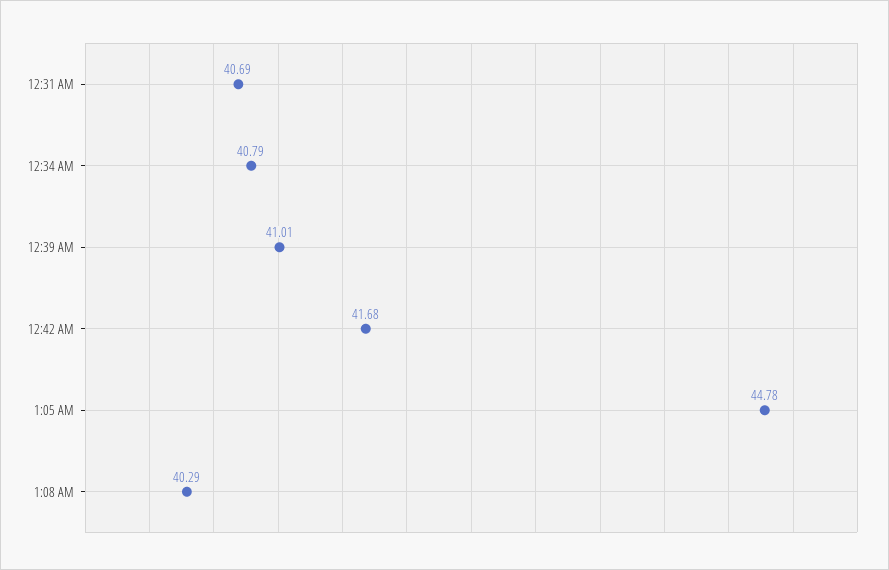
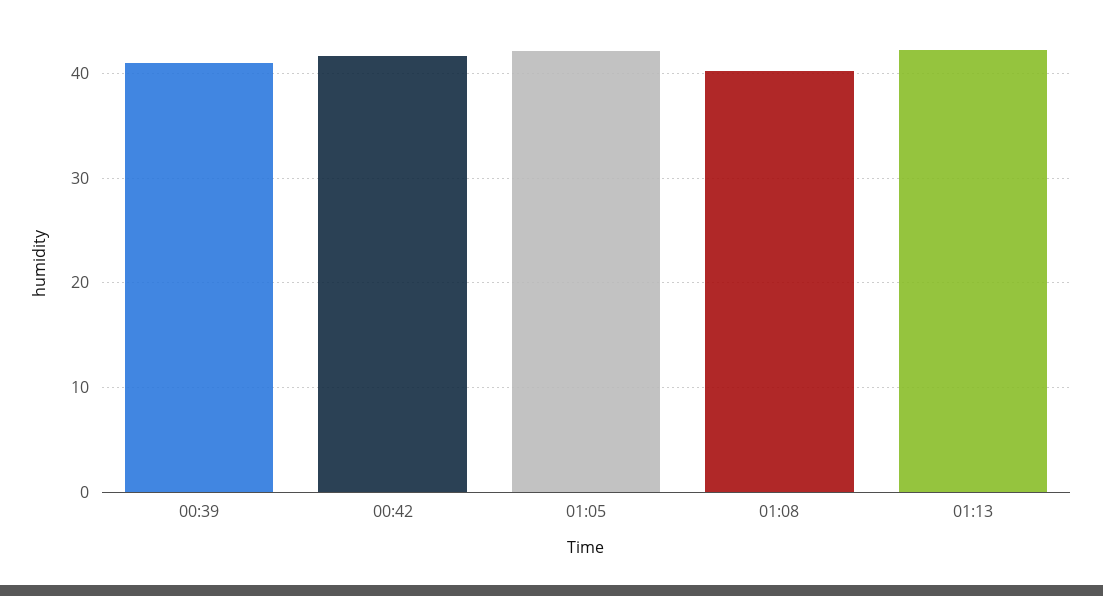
12:31 AM: 40.69 -> none
12:34 AM: 40.79 -> none
1:05 AM: 44.78 -> 42
01:13: none -> 42

